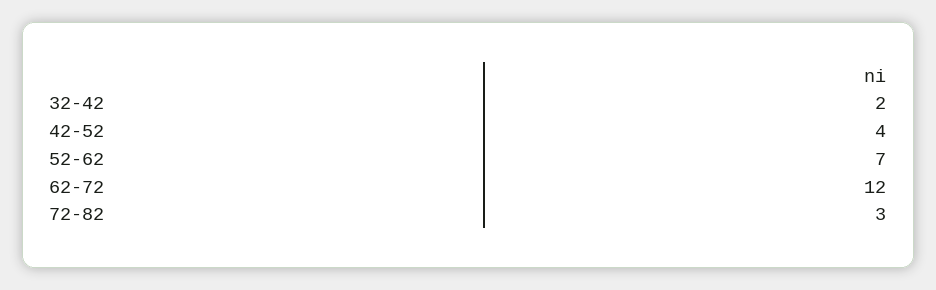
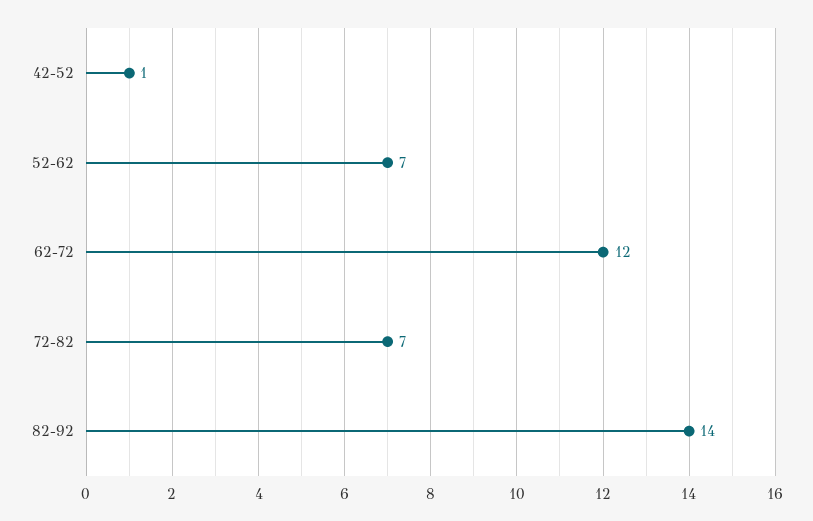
32-42: 2 -> none
42-52: 4 -> 1
72-82: 3 -> 7
82-92: none -> 14

